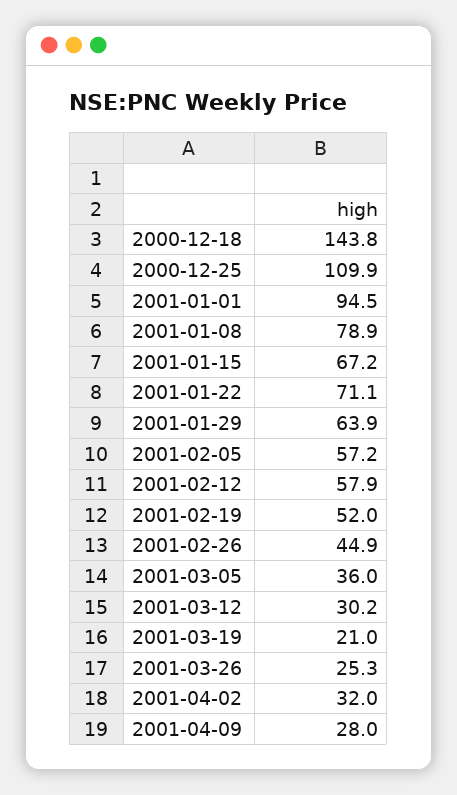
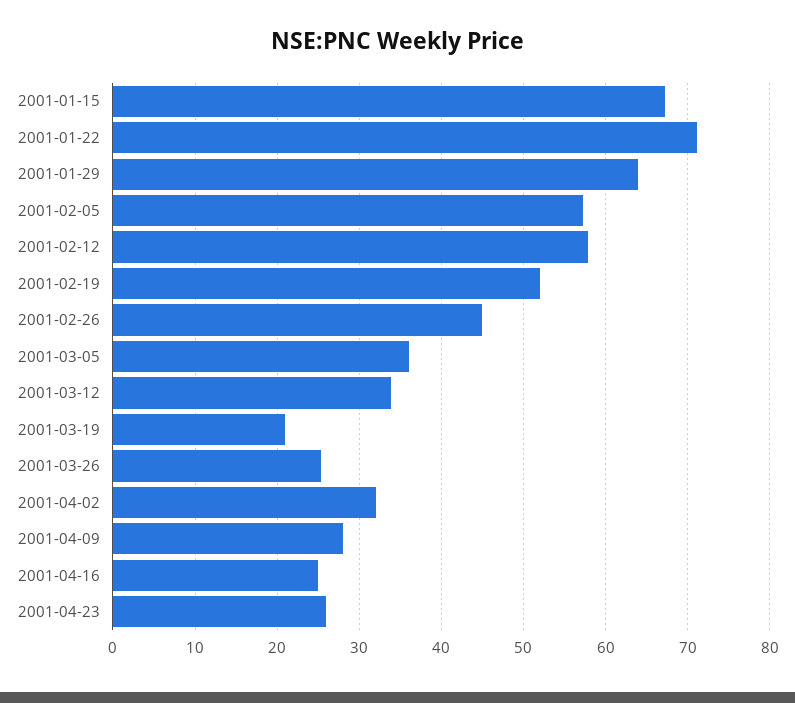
2000-12-18: 143.8 -> none
2000-12-25: 109.9 -> none
2001-01-01: 94.5 -> none
2001-01-08: 78.9 -> none
2001-03-12: 30.2 -> 34
2001-04-16: none -> 25
2001-04-23: none -> 26

